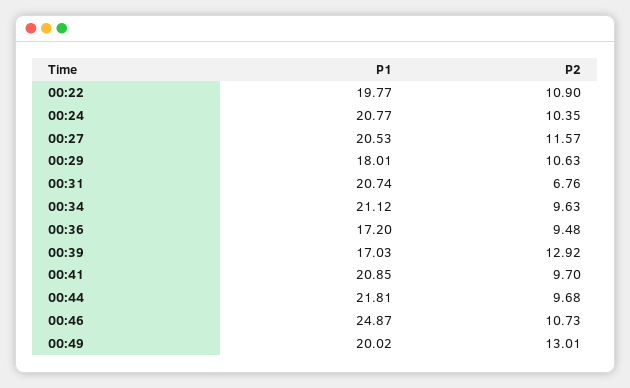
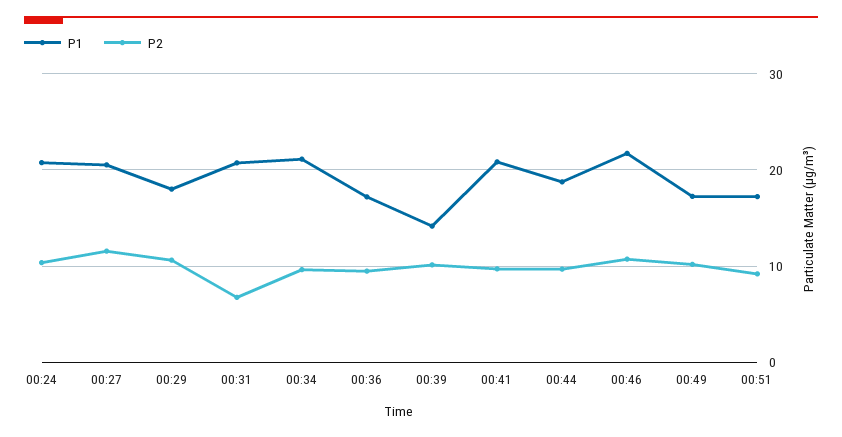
P1, 00:22: 19.77 -> none
P2, 00:22: 10.9 -> none
P1, 00:39: 17.03 -> 14
P2, 00:39: 12.92 -> 10
P1, 00:44: 21.81 -> 19
P1, 00:46: 24.87 -> 22
P1, 00:49: 20.02 -> 17
P2, 00:49: 13.01 -> 10
P1, 00:51: none -> 17
P2, 00:51: none -> 9

